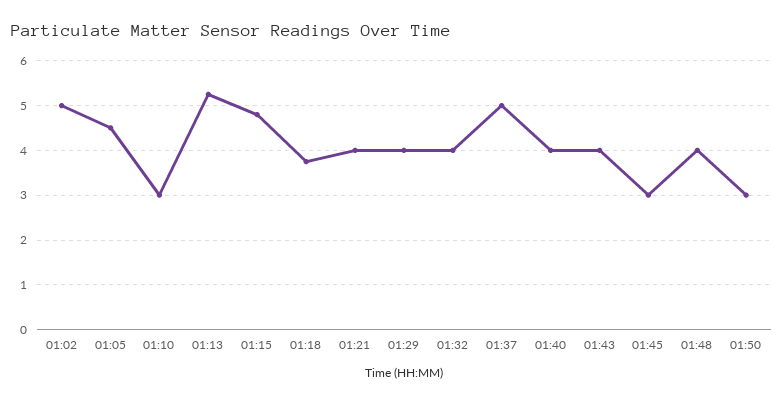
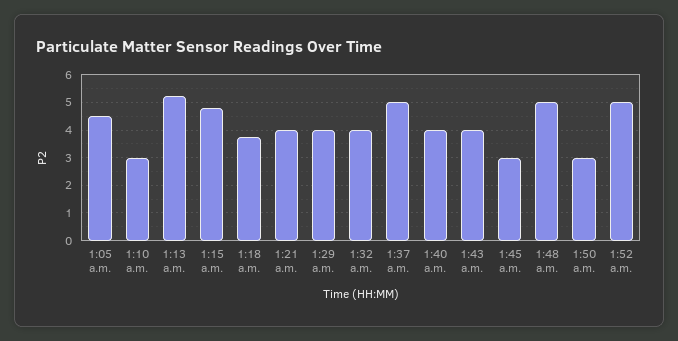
01:02: 5 -> none
01:48: 4 -> 5
1:52 a.m.: none -> 5

